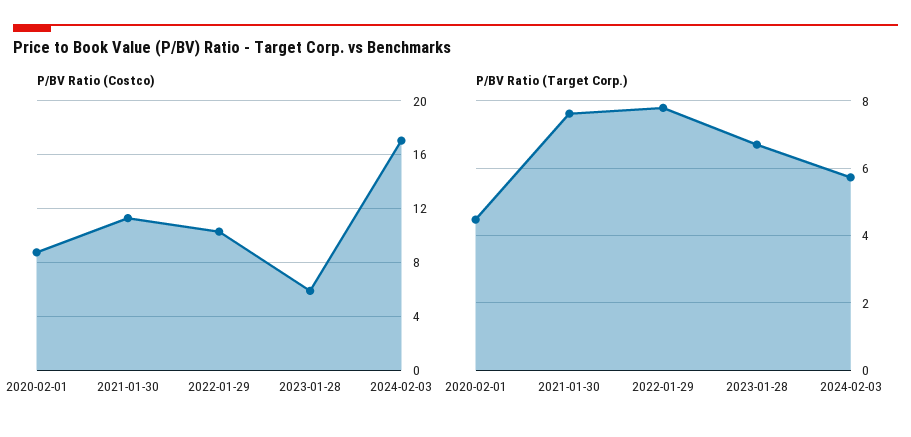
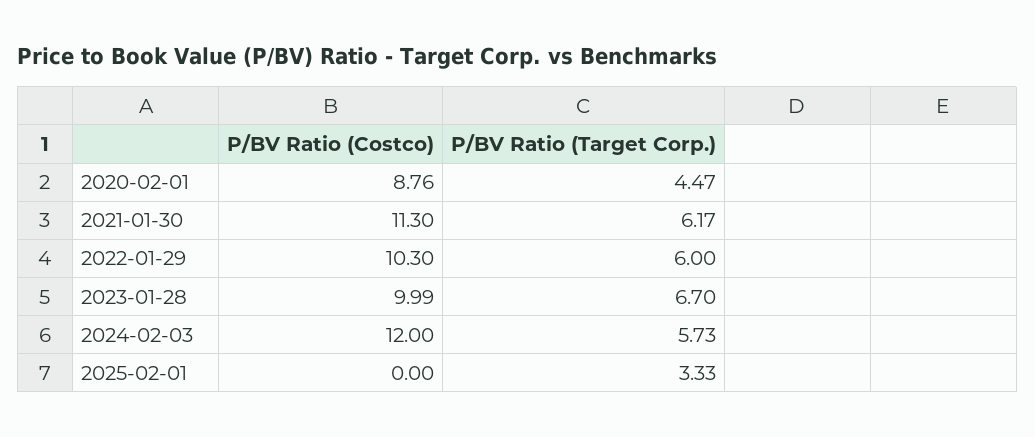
P/BV Ratio (Costco), 2023-01-28: 6 -> 9.99
P/BV Ratio (Costco), 2024-02-03: 17 -> 12
P/BV Ratio (Target Corp.), 2021-01-30: 7.6 -> 6.17
P/BV Ratio (Target Corp.), 2022-01-29: 7.8 -> 6
P/BV Ratio (Costco), 2025-02-01: none -> 0
P/BV Ratio (Target Corp.), 2025-02-01: none -> 3.33

